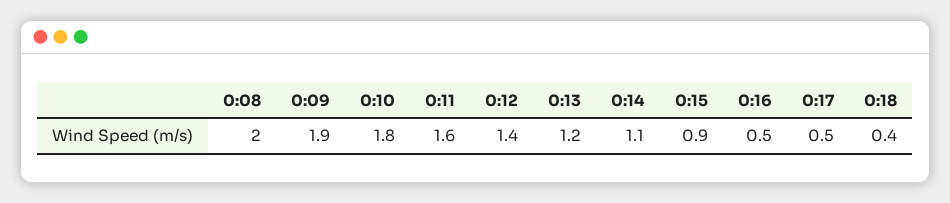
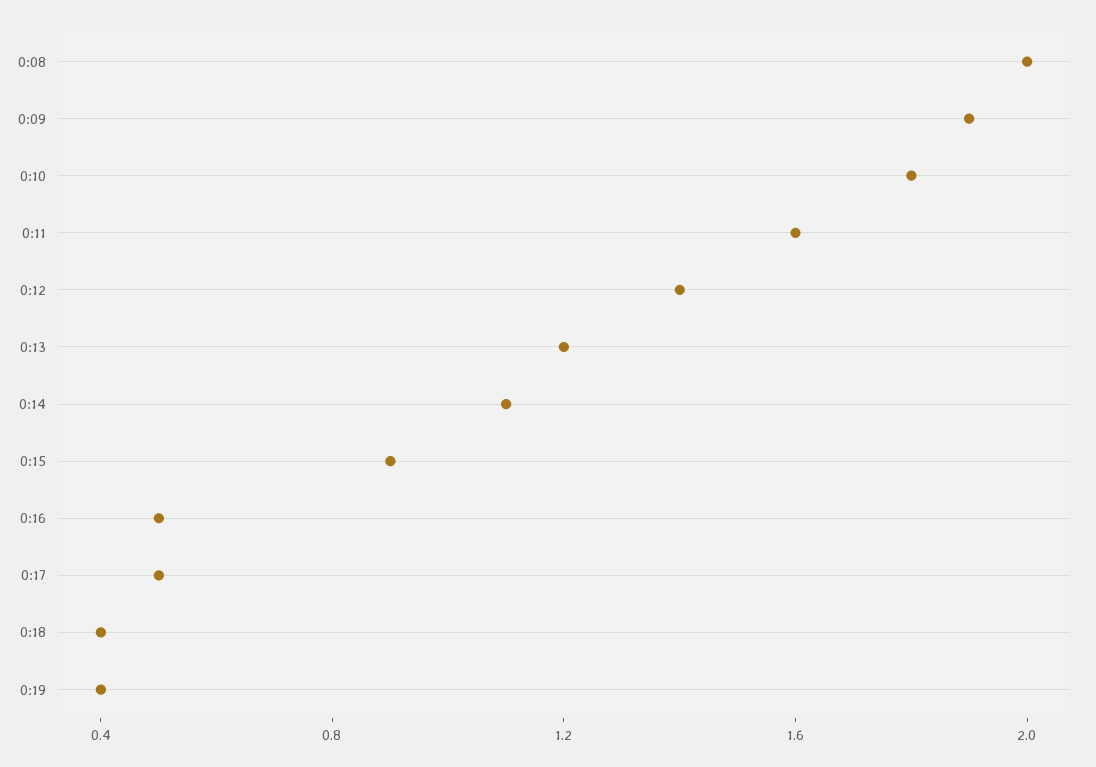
0:19: none -> 0.4

